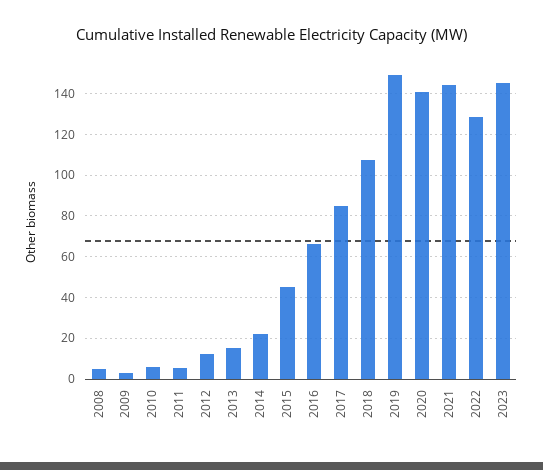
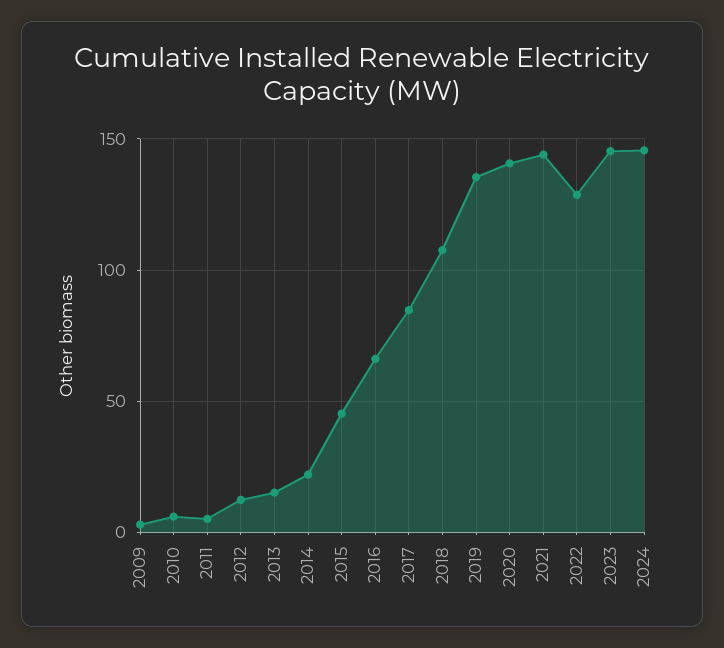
2008: 5 -> none
2019: 150 -> 135
2024: none -> 145

